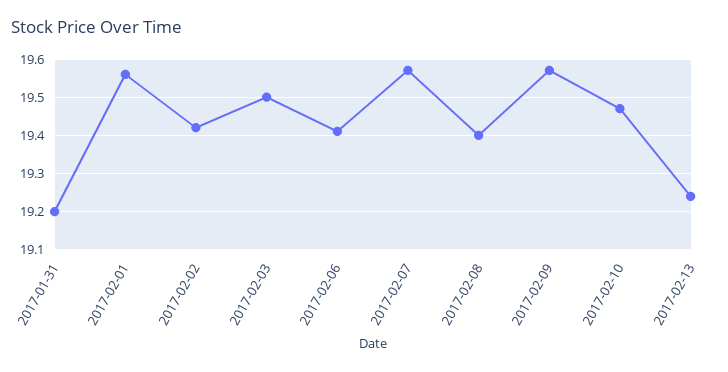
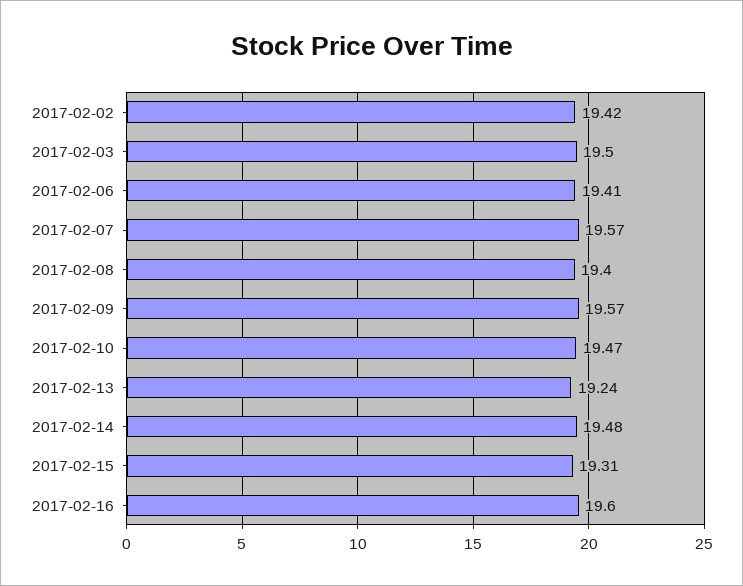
2017-01-31: 19.2 -> none
2017-02-01: 19.55 -> none
2017-02-14: none -> 19.48
2017-02-15: none -> 19.31
2017-02-16: none -> 19.6

